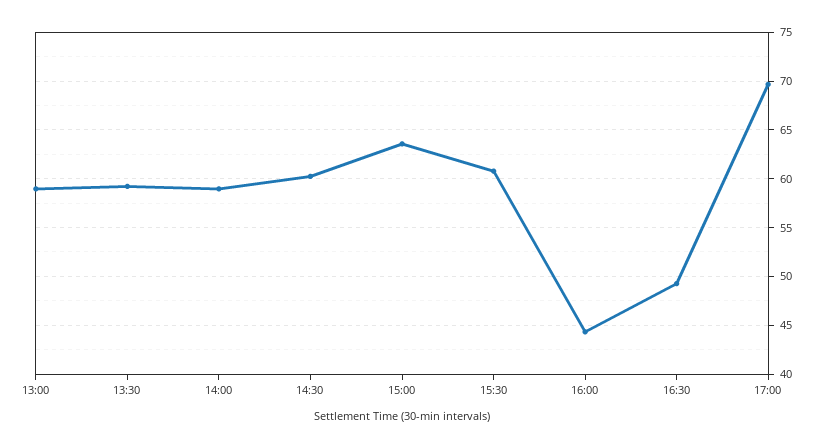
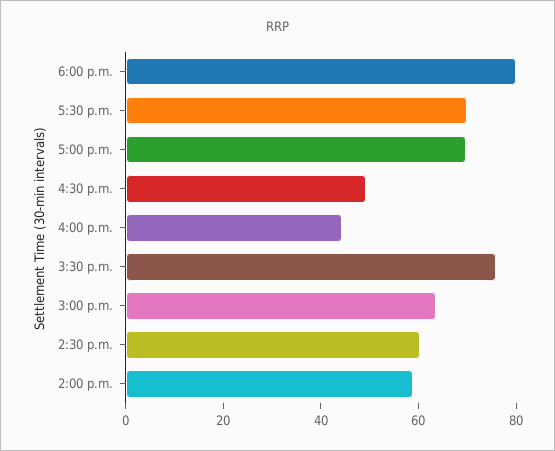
13:00: 59 -> none
13:30: 59 -> none
15:30: 61 -> 75
6:00 p.m.: none -> 80
5:30 p.m.: none -> 70

